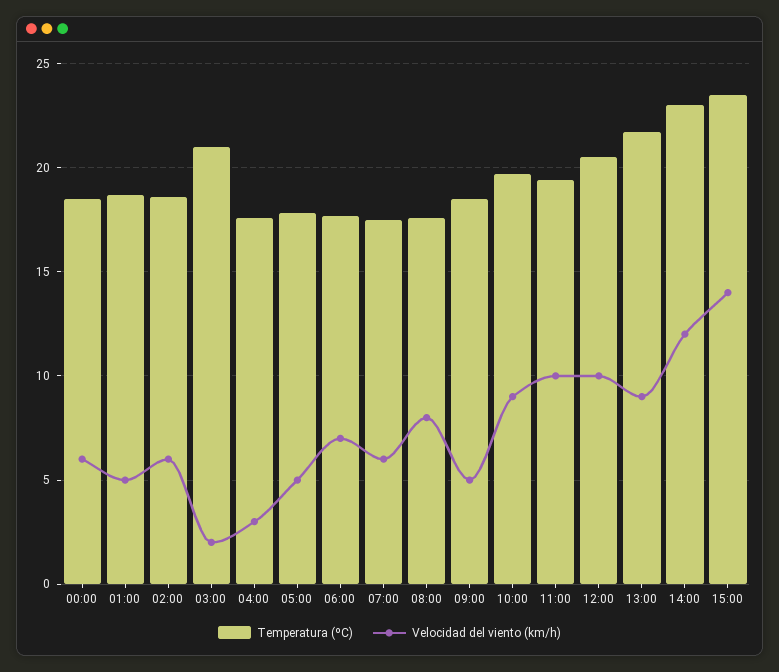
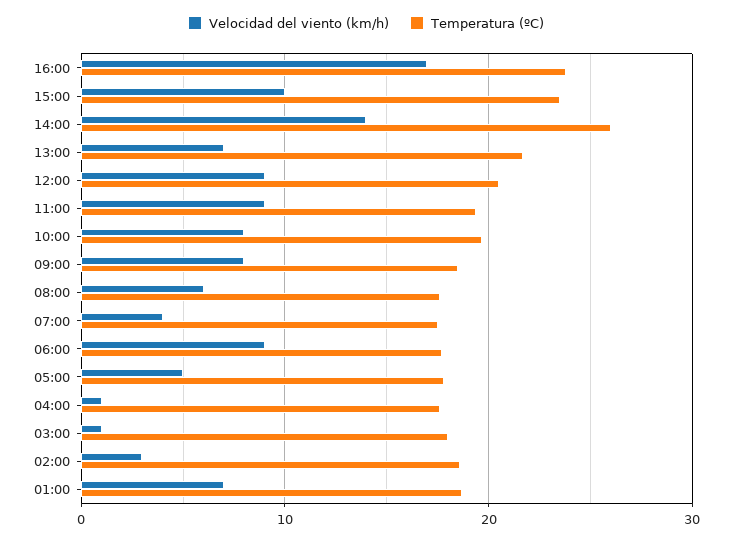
Temperatura (ºC), 00:00: 18.5 -> none
Velocidad del viento (km/h), 00:00: 6 -> none
Velocidad del viento (km/h), 01:00: 5 -> 7
Velocidad del viento (km/h), 02:00: 6 -> 3
Temperatura (ºC), 03:00: 21 -> 18
Velocidad del viento (km/h), 03:00: 2 -> 1
Velocidad del viento (km/h), 04:00: 3 -> 1
Velocidad del viento (km/h), 06:00: 7 -> 9
Velocidad del viento (km/h), 07:00: 6 -> 4
Velocidad del viento (km/h), 08:00: 8 -> 6
Velocidad del viento (km/h), 09:00: 5 -> 8
Velocidad del viento (km/h), 10:00: 9 -> 8
Velocidad del viento (km/h), 11:00: 10 -> 9
Velocidad del viento (km/h), 12:00: 10 -> 9
Velocidad del viento (km/h), 13:00: 9 -> 7
Temperatura (ºC), 14:00: 23 -> 26
Velocidad del viento (km/h), 14:00: 12 -> 14
Velocidad del viento (km/h), 15:00: 14 -> 10
Velocidad del viento (km/h), 16:00: none -> 17
Temperatura (ºC), 16:00: none -> 24

